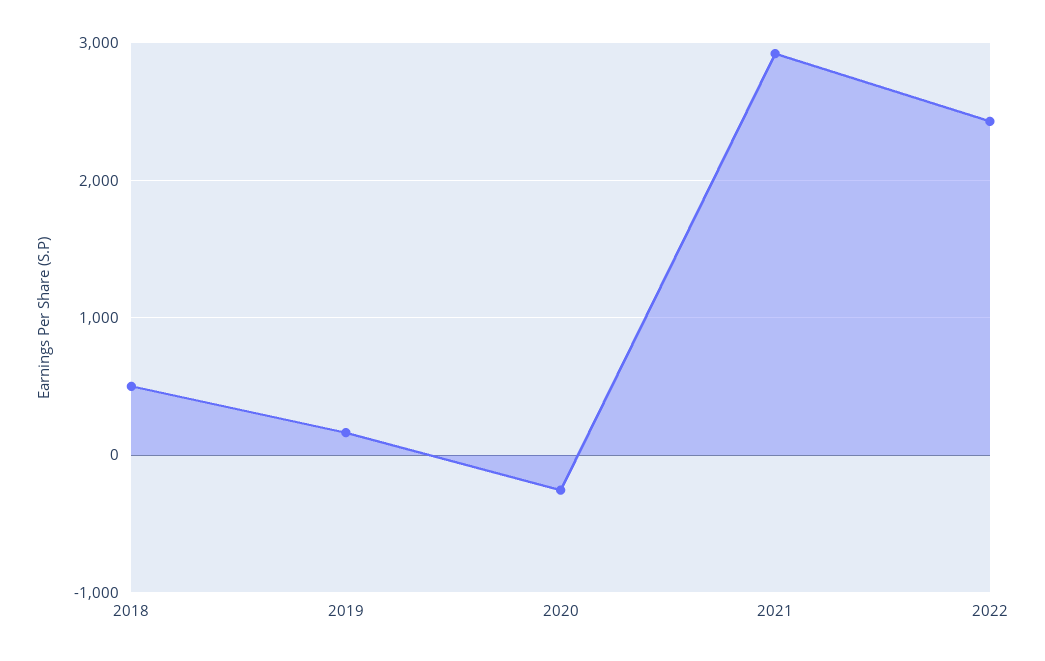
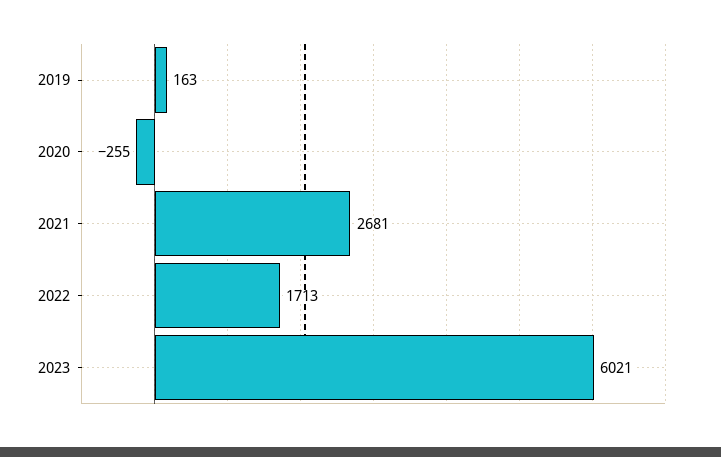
2018: 500 -> none
2021: 2900 -> 2681
2022: 2400 -> 1713
2023: none -> 6021

